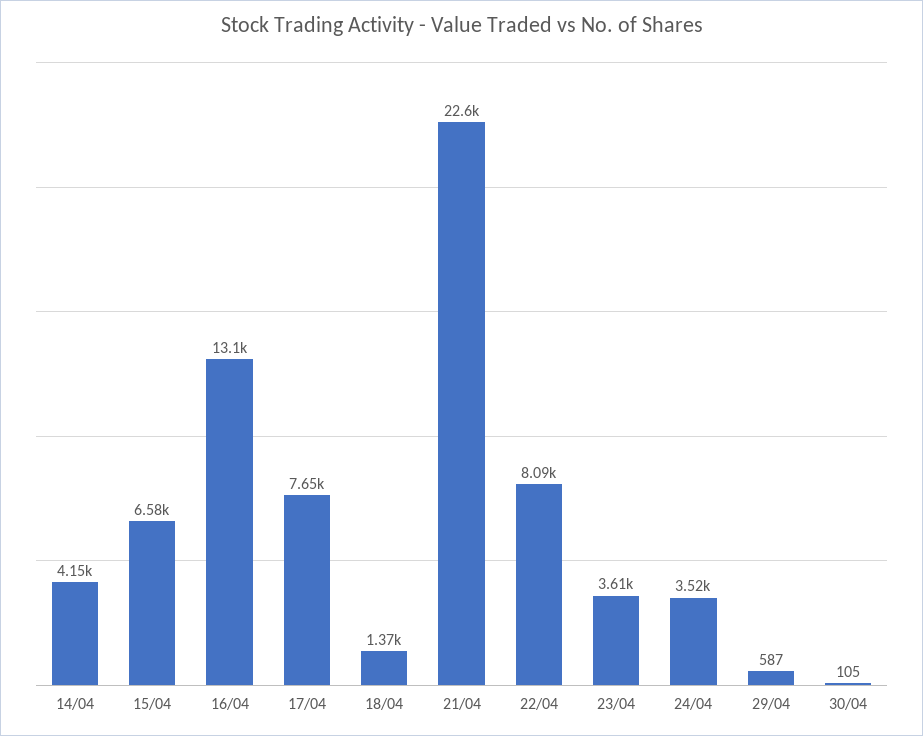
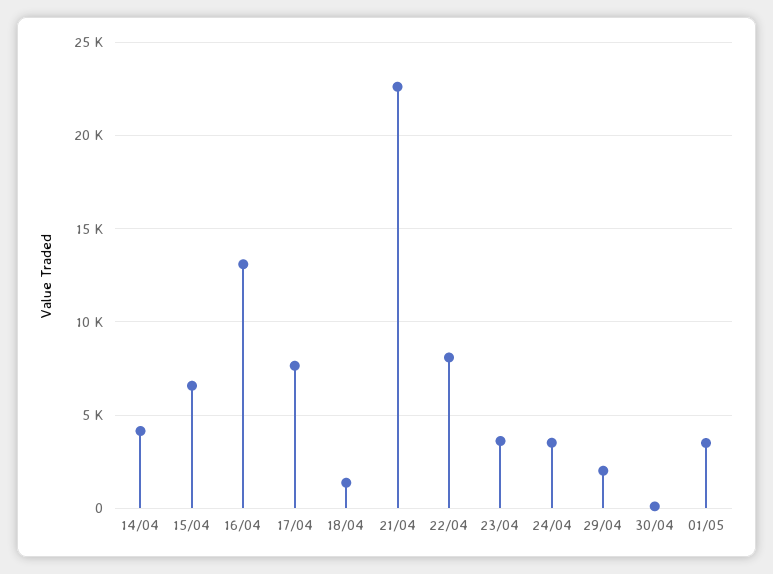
29/04: 587 -> 2000
01/05: none -> 3500

